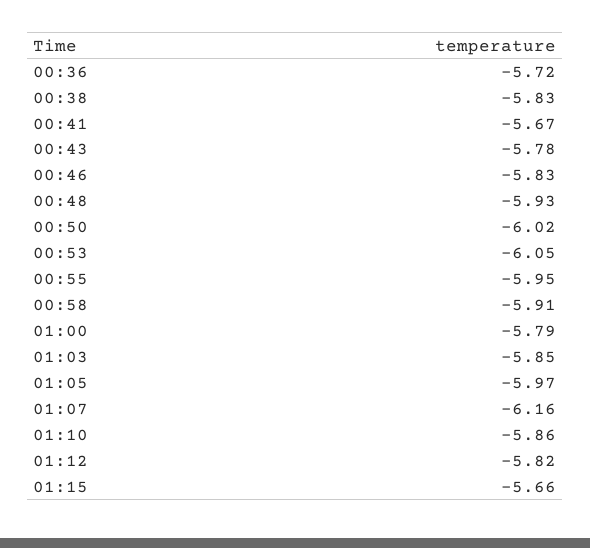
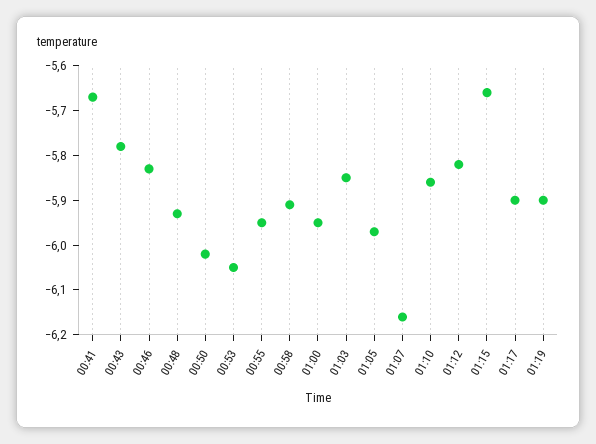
00:36: -5.72 -> none
00:38: -5.83 -> none
01:00: -5.79 -> -5.95
01:17: none -> -5.9
01:19: none -> -5.9

